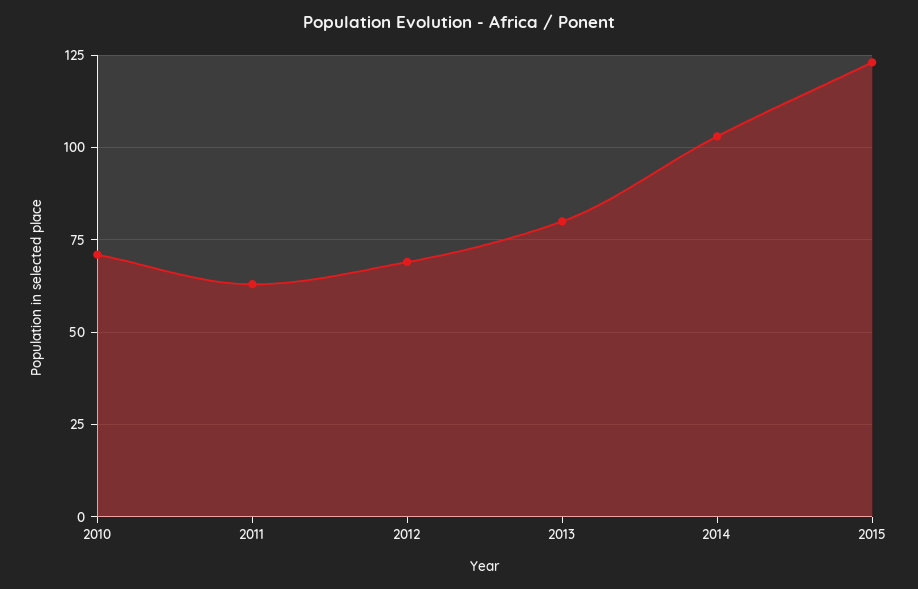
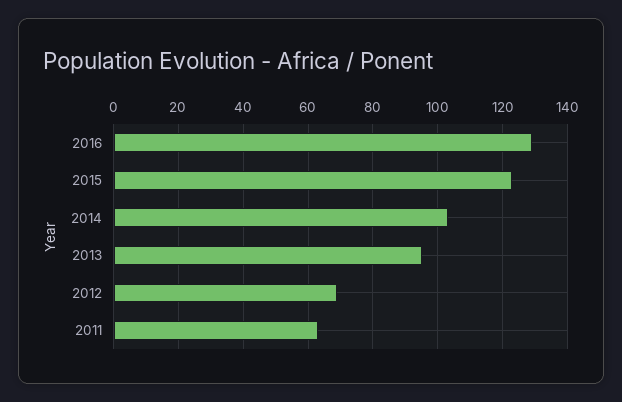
2010: 70 -> none
2013: 80 -> 95
2016: none -> 130

